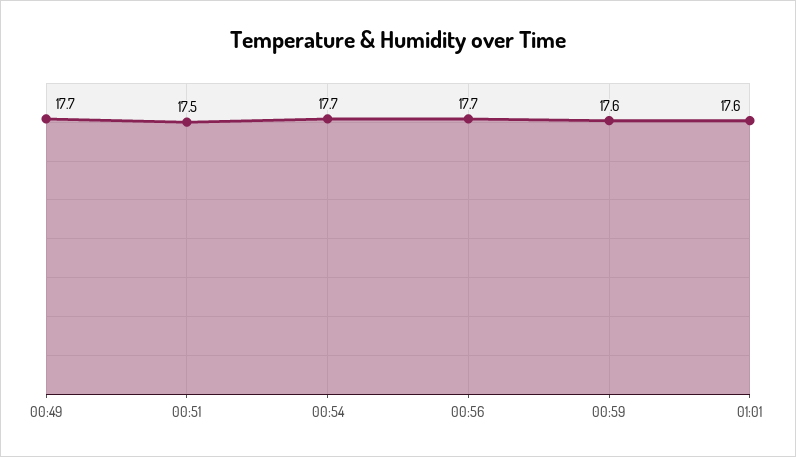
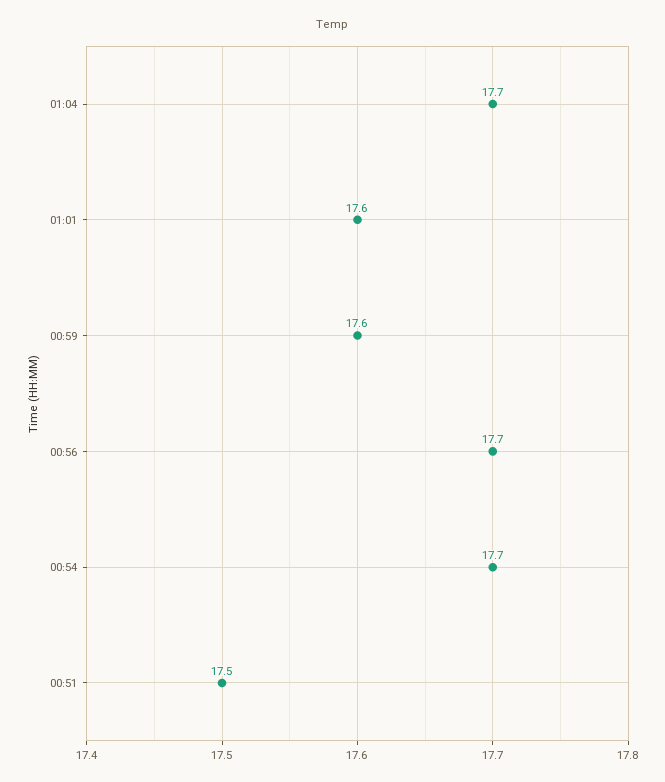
00:49: 17.7 -> none
01:04: none -> 17.7

